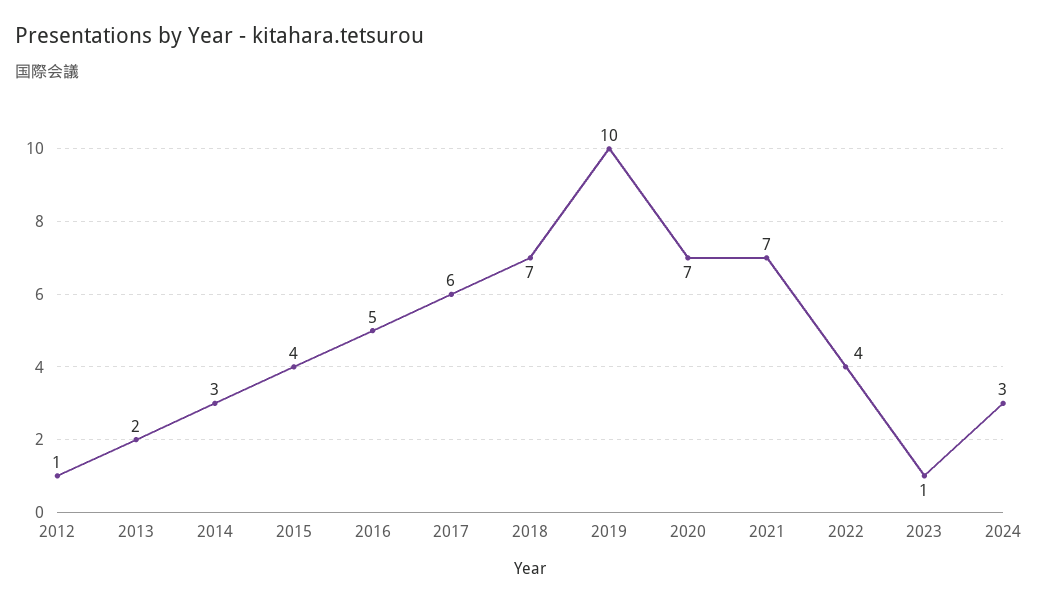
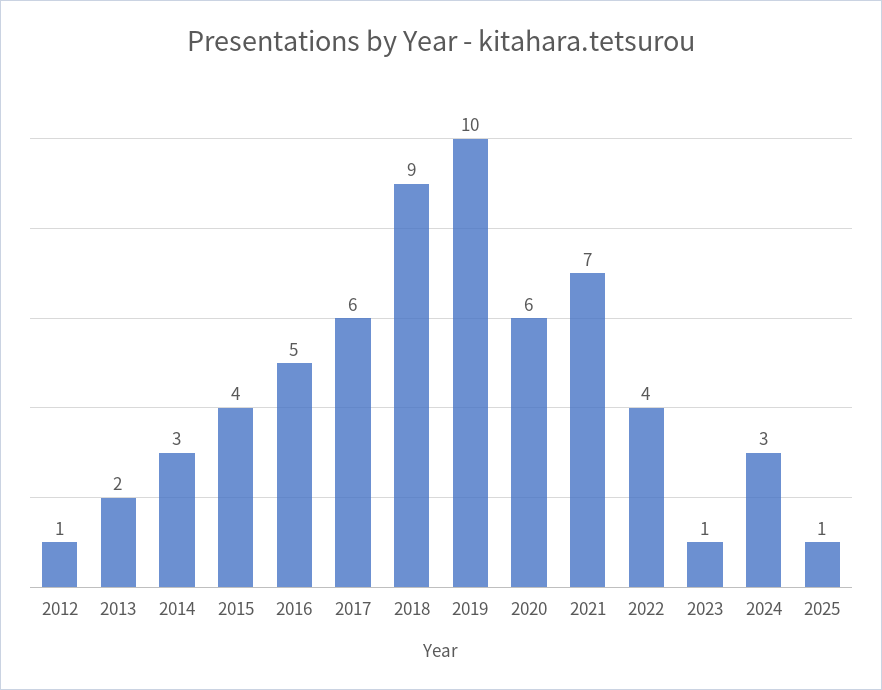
2018: 7 -> 9
2020: 7 -> 6
2025: none -> 1

